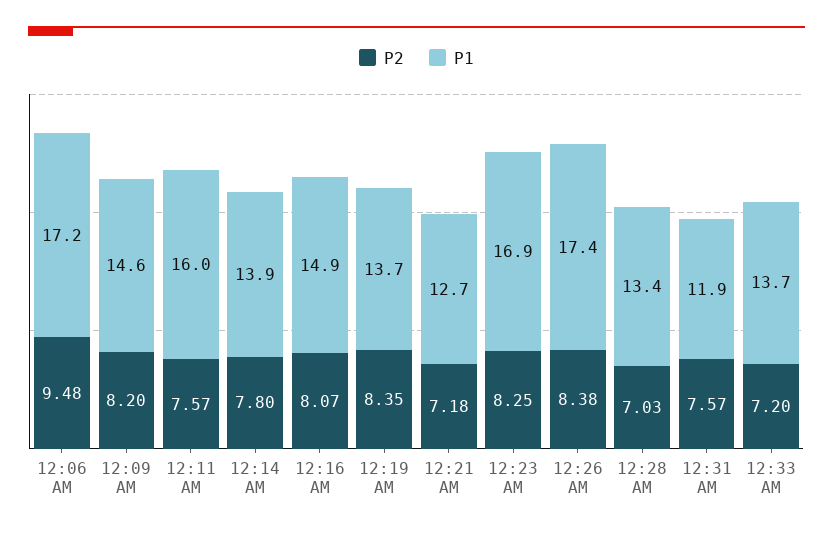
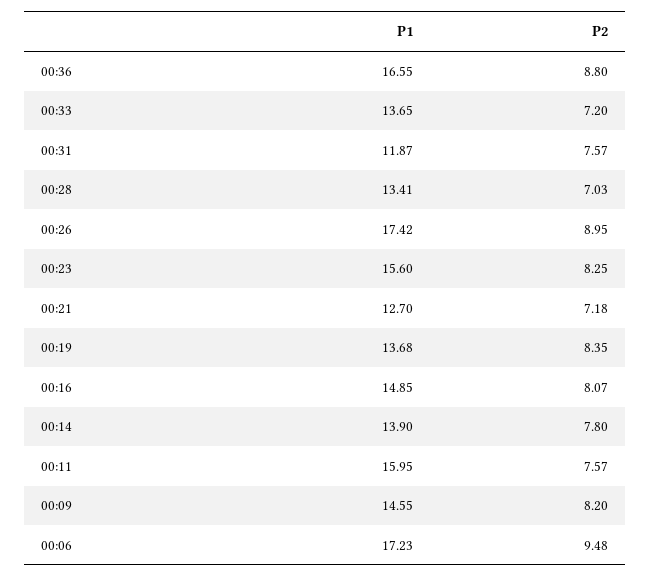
P1, 12:23 AM: 16.9 -> 15.6
P2, 12:26 AM: 8.38 -> 8.95
P1, 00:36: none -> 16.55
P2, 00:36: none -> 8.8

